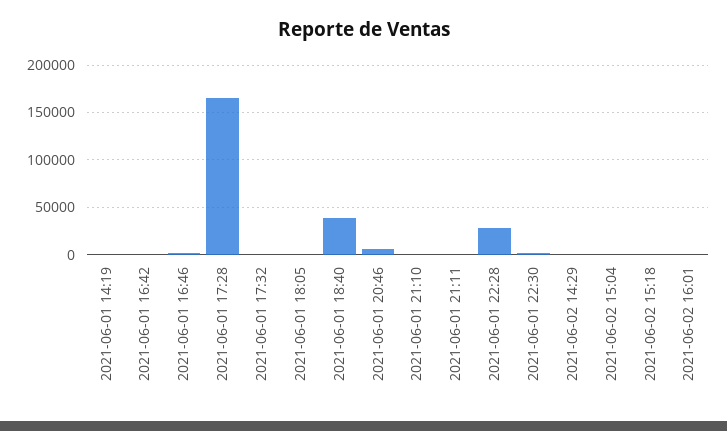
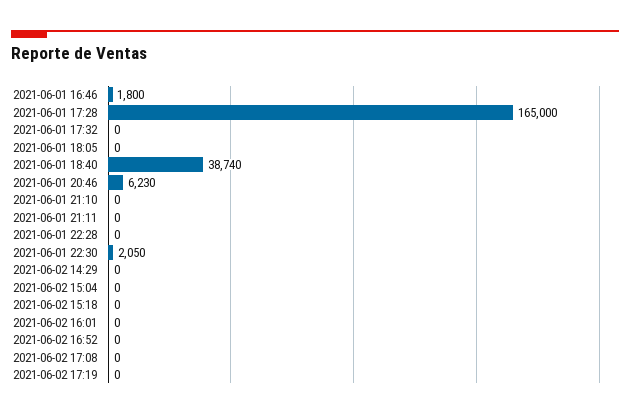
2021-06-01 14:19: 0 -> none
2021-06-01 16:42: 0 -> none
2021-06-01 22:28: 30000 -> 0
2021-06-02 16:52: none -> 0
2021-06-02 17:08: none -> 0
2021-06-02 17:19: none -> 0

